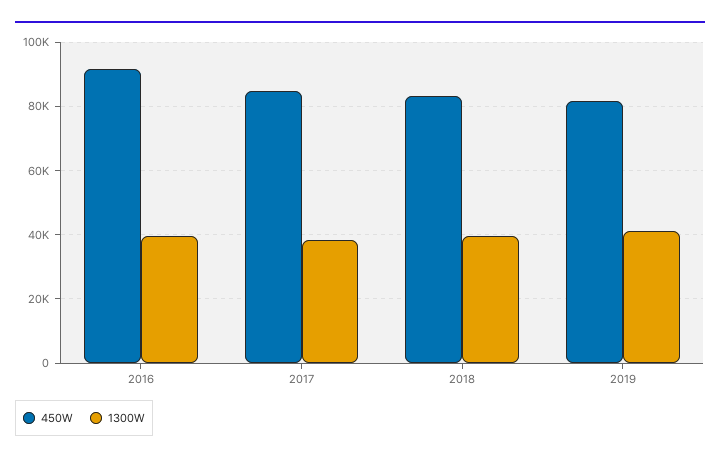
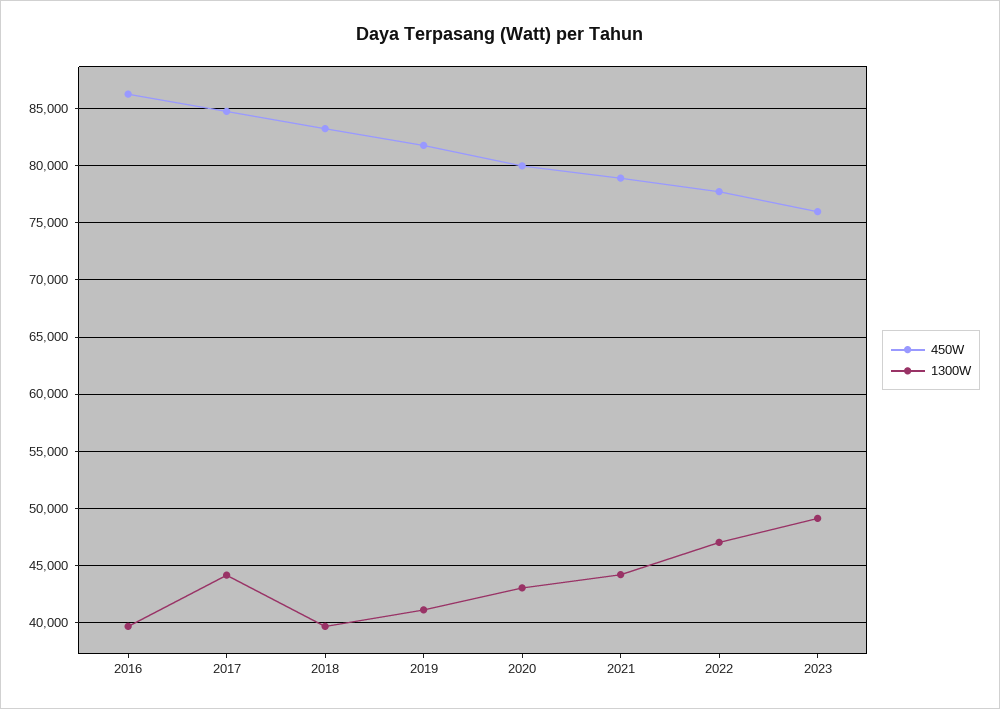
450W, 2016: 92000 -> 86000
1300W, 2017: 38000 -> 44000
450W, 2020: none -> 80000
1300W, 2020: none -> 43000
450W, 2021: none -> 79000
1300W, 2021: none -> 44000
450W, 2022: none -> 78000
1300W, 2022: none -> 47000
450W, 2023: none -> 76000
1300W, 2023: none -> 49000

